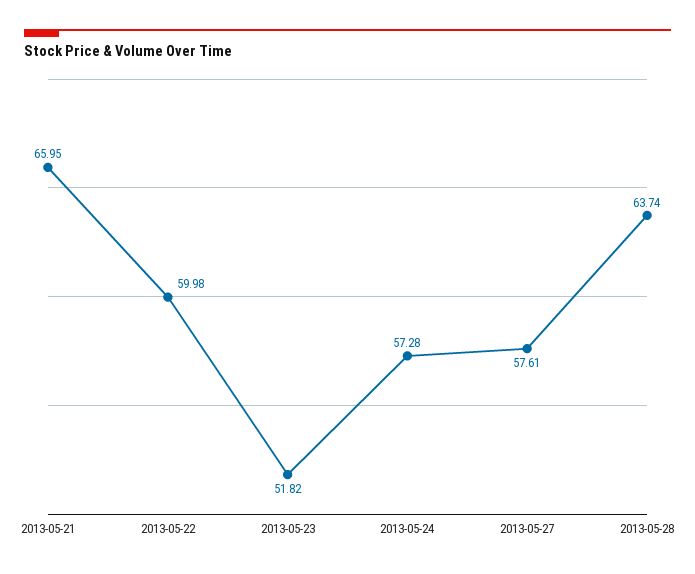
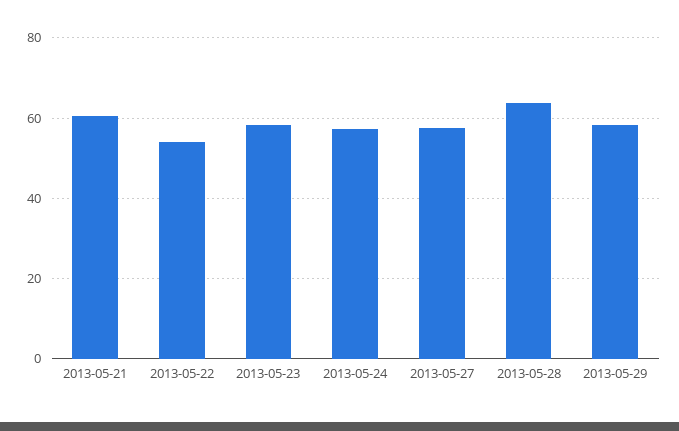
2013-05-21: 65.95 -> 60
2013-05-22: 59.98 -> 54
2013-05-23: 51.82 -> 58
2013-05-29: none -> 58

